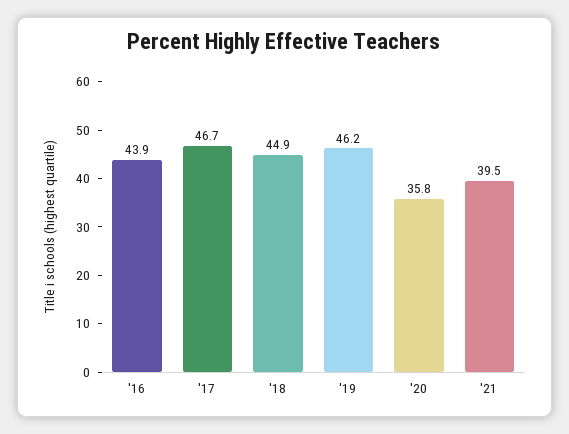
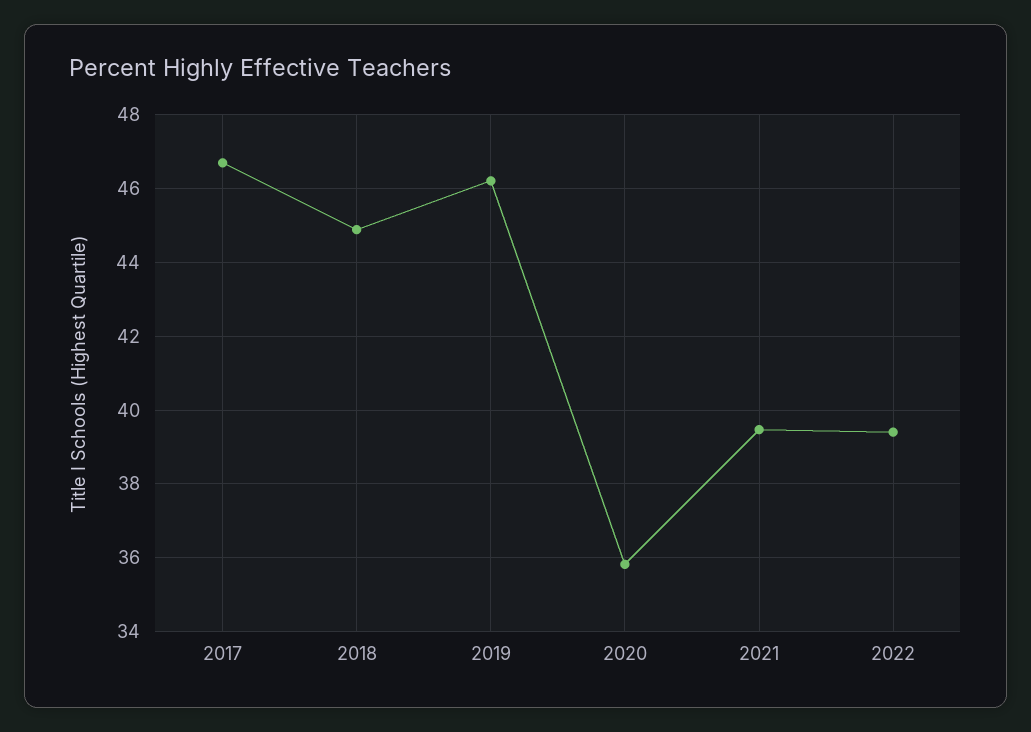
'16: 43.9 -> none
2022: none -> 39.4

